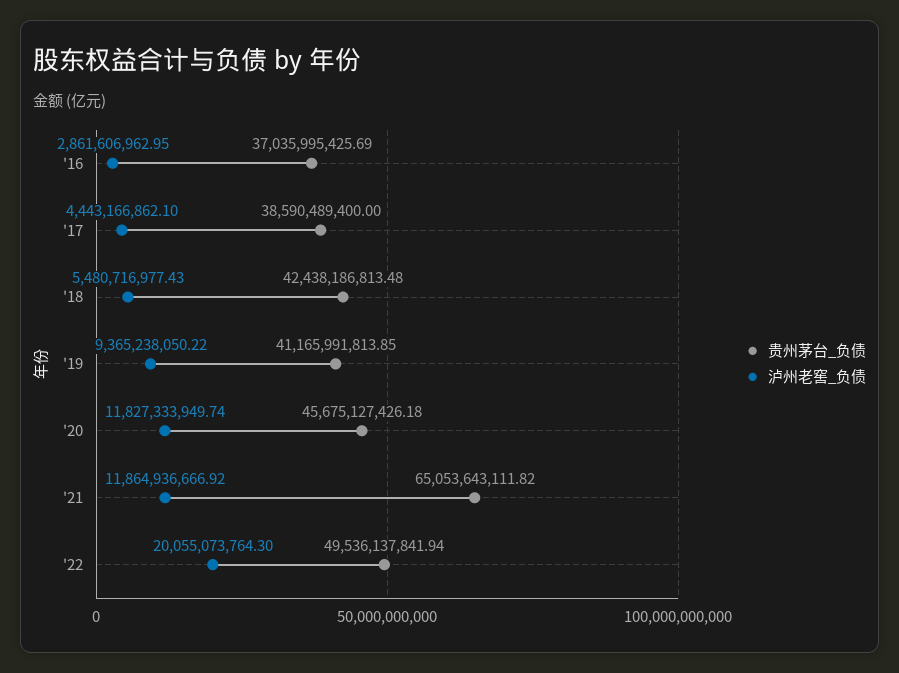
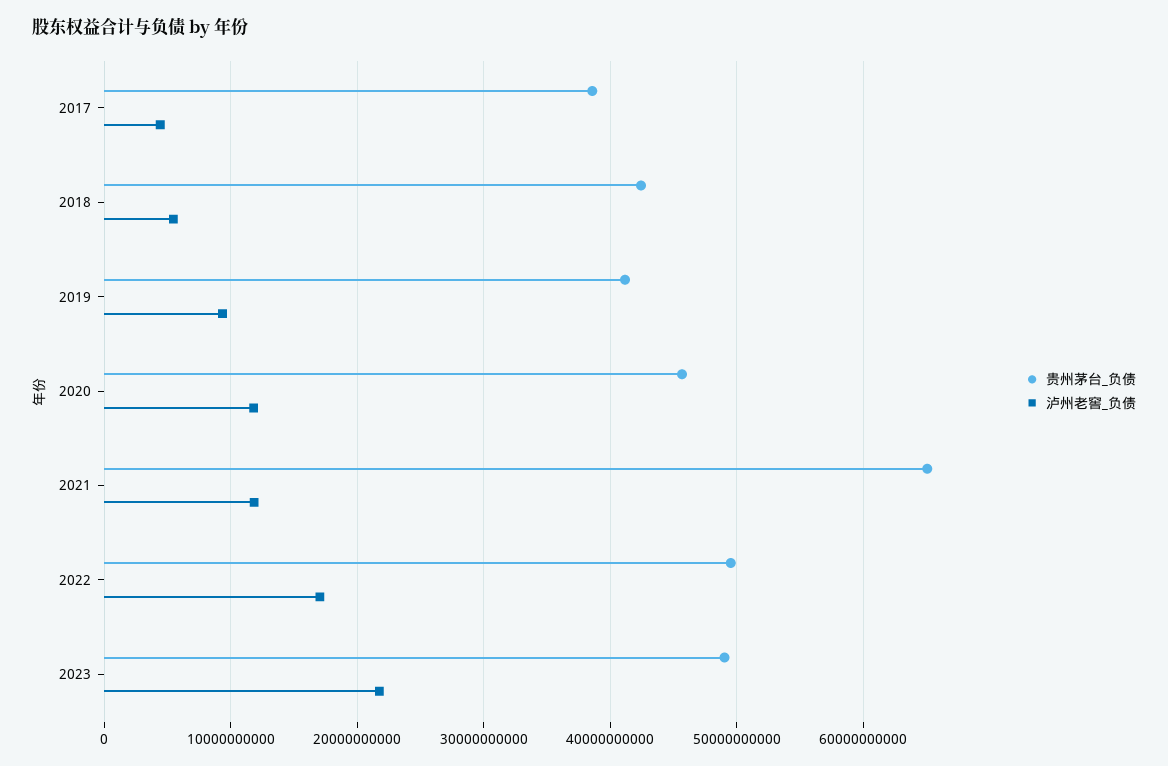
贵州茅台_负债, '16: 37035995425.69 -> none
泸州老窖_负债, '16: 2861606962.95 -> none
泸州老窖_负债, '22: 20055073764.3 -> 17000000000
贵州茅台_负债, 2023: none -> 49000000000
泸州老窖_负债, 2023: none -> 22000000000

